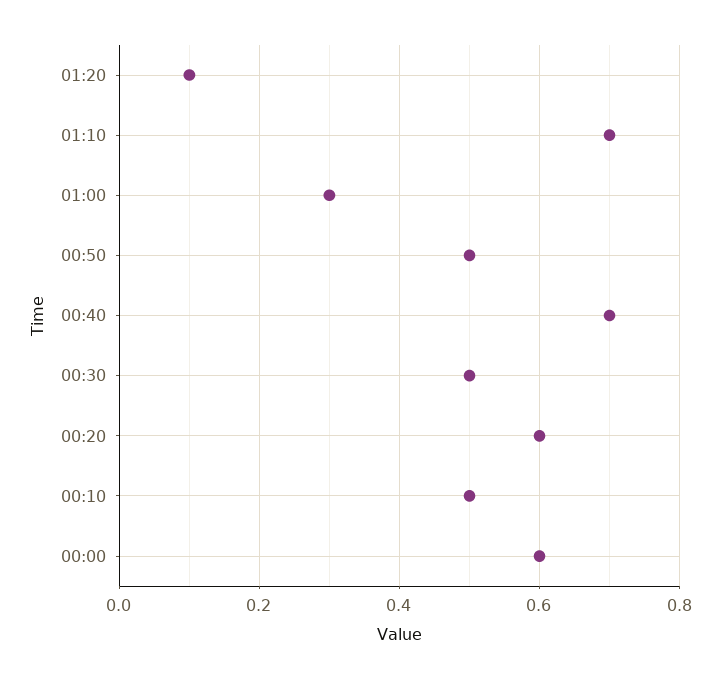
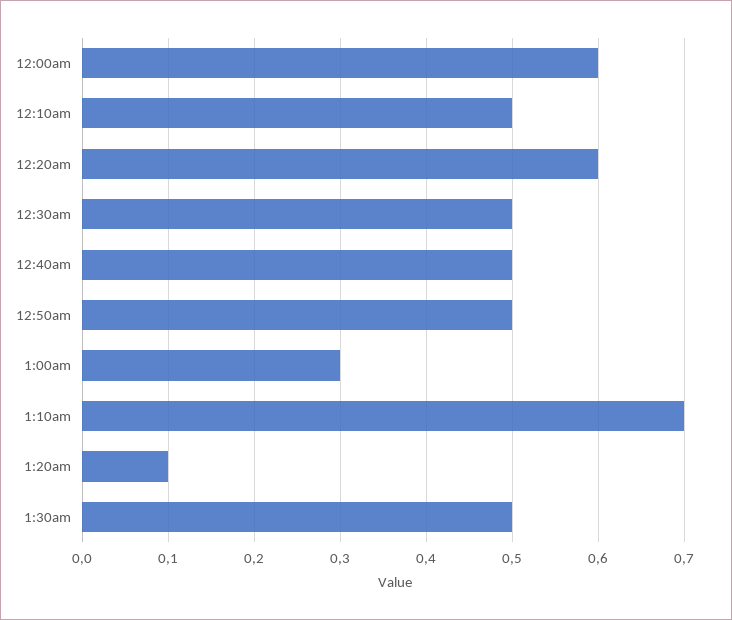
00:40: 0.7 -> 0.5
1:30am: none -> 0.5

